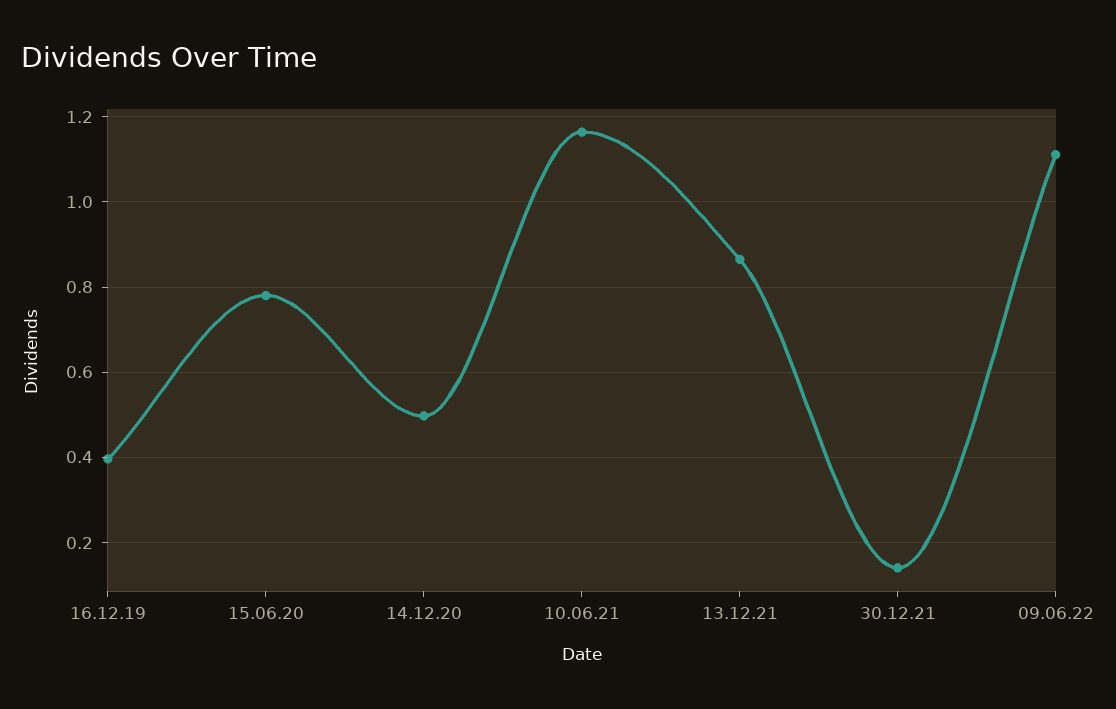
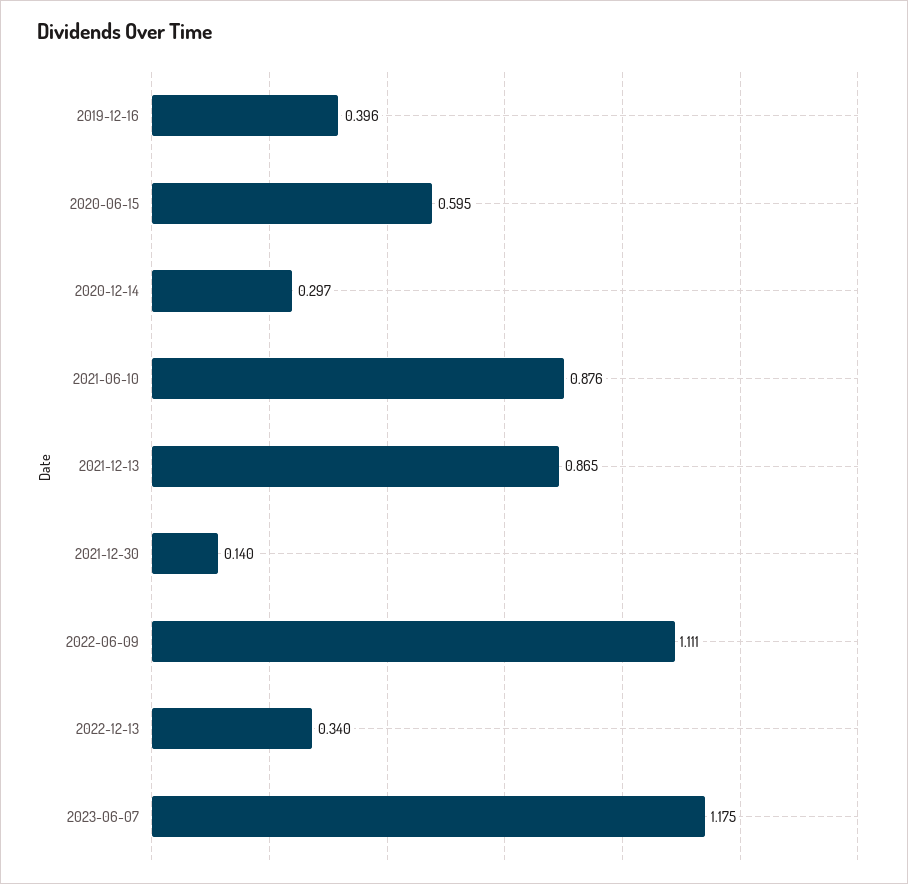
15.06.20: 0.78 -> 0.595
14.12.20: 0.5 -> 0.297
10.06.21: 1.16 -> 0.876
2022-12-13: none -> 0.34
2023-06-07: none -> 1.175

